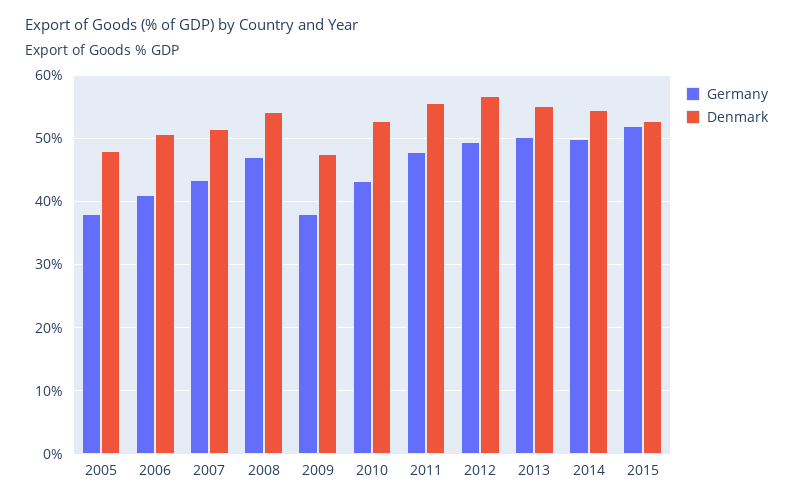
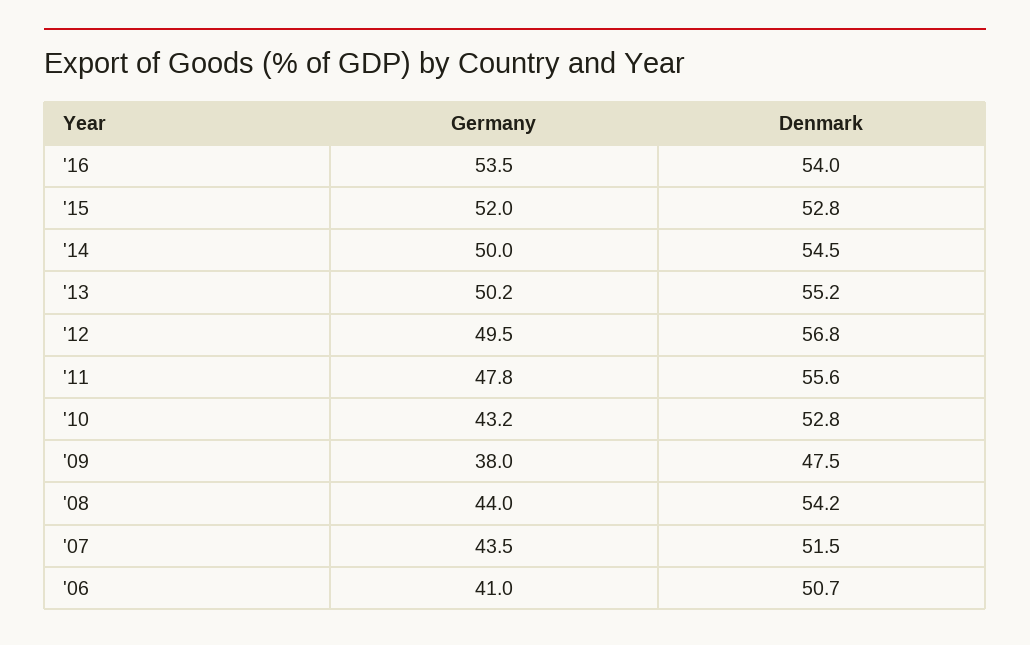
Germany, 2005: 38 -> none
Denmark, 2005: 48 -> none
Germany, 2008: 47 -> 44
Germany, '16: none -> 53.5
Denmark, '16: none -> 54

